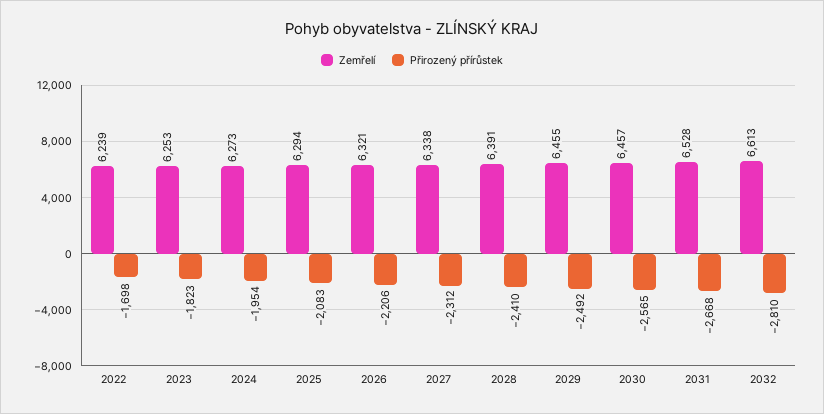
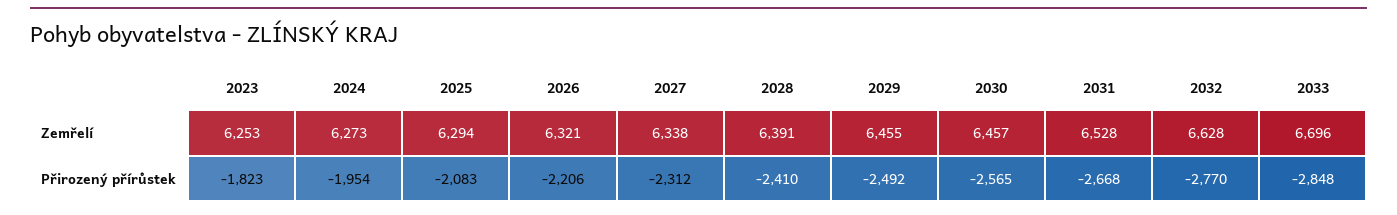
Zemřelí, 2022: 6239 -> none
Přirozený přírůstek, 2022: -1698 -> none
Zemřelí, 2032: 6613 -> 6628
Přirozený přírůstek, 2032: -2810 -> -2770
Zemřelí, 2033: none -> 6696
Přirozený přírůstek, 2033: none -> -2848

